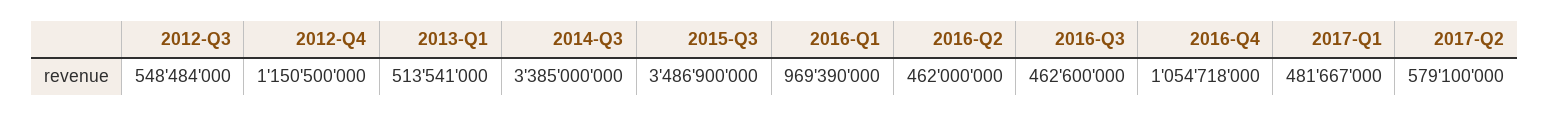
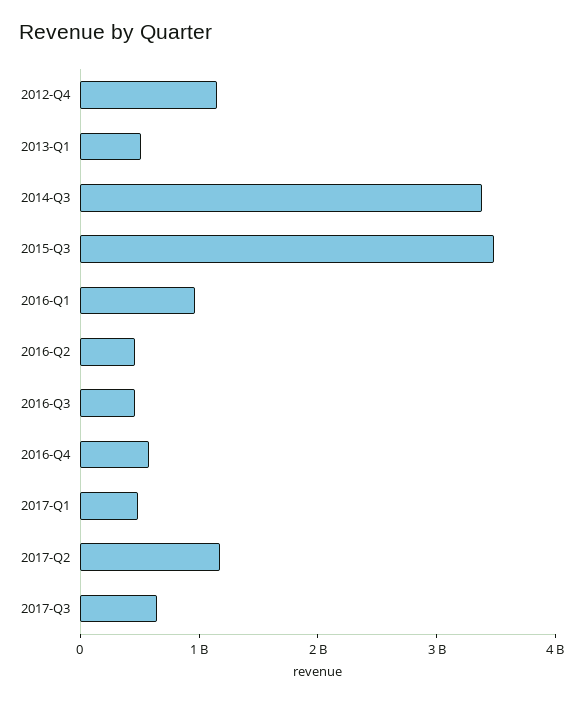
2012-Q3: 548484000 -> none
2016-Q4: 1054718000 -> 600000000
2017-Q2: 579100000 -> 1200000000
2017-Q3: none -> 600000000

